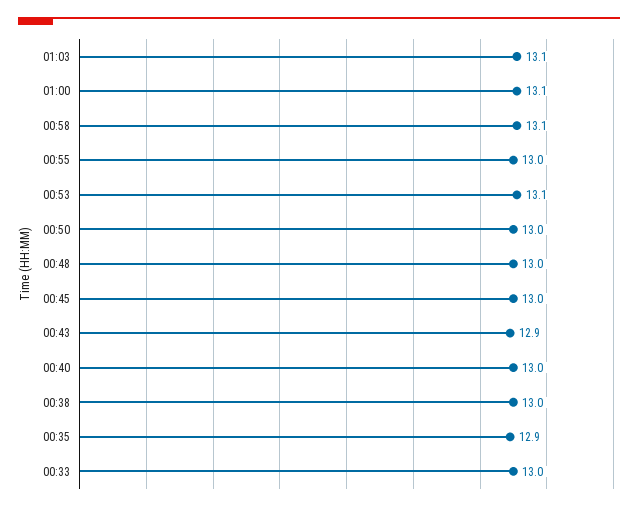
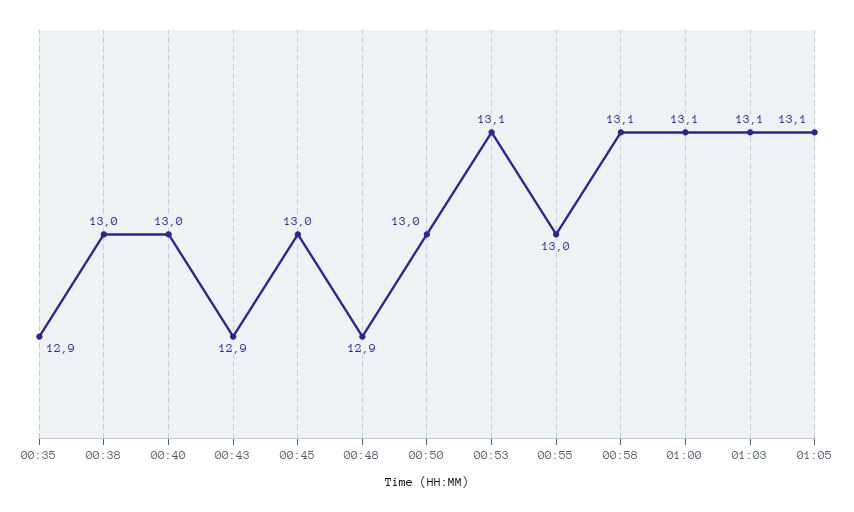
00:48: 13 -> 12.9
00:33: 13 -> none
01:05: none -> 13.1

